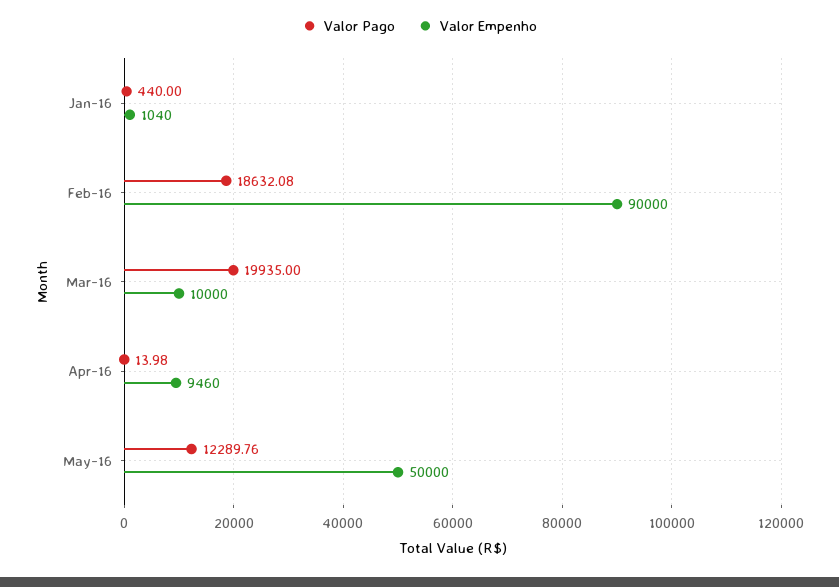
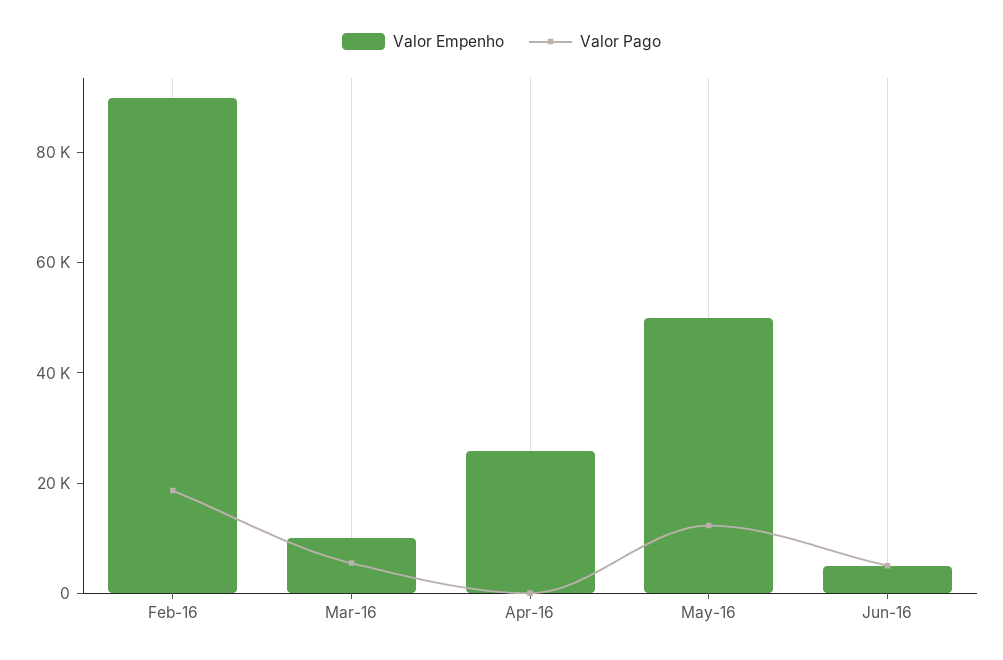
Valor Pago, Jan-16: 440 -> none
Valor Empenho, Jan-16: 1040 -> none
Valor Pago, Mar-16: 19935 -> 5000
Valor Empenho, Apr-16: 9460 -> 25000
Valor Empenho, Jun-16: none -> 5000
Valor Pago, Jun-16: none -> 5000

